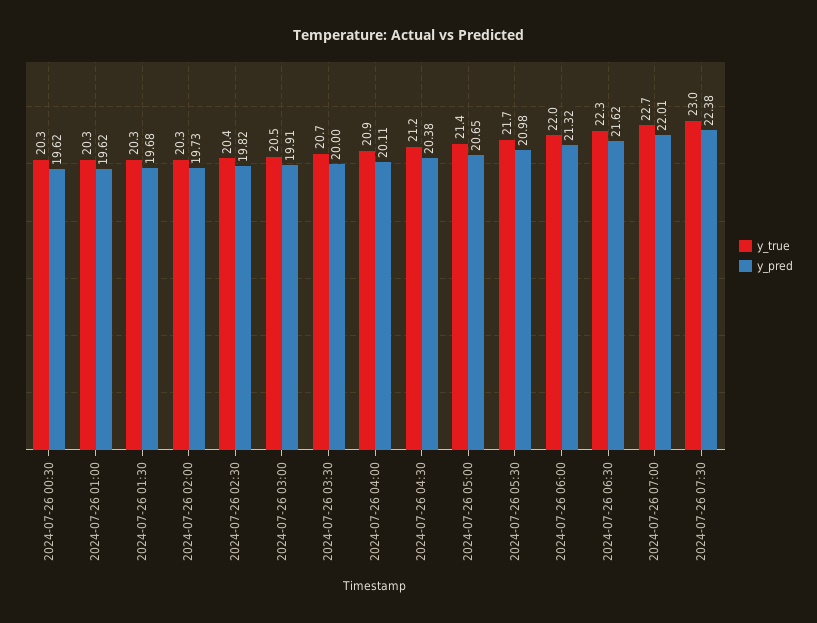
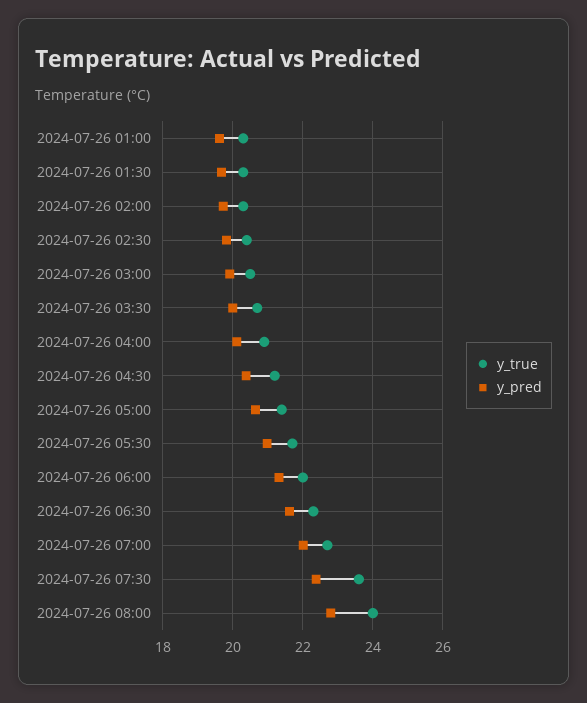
y_true, 2024-07-26 00:30: 20.3 -> none
y_pred, 2024-07-26 00:30: 19.62 -> none
y_true, 2024-07-26 07:30: 23 -> 23.6
y_true, 2024-07-26 08:00: none -> 24
y_pred, 2024-07-26 08:00: none -> 22.8

